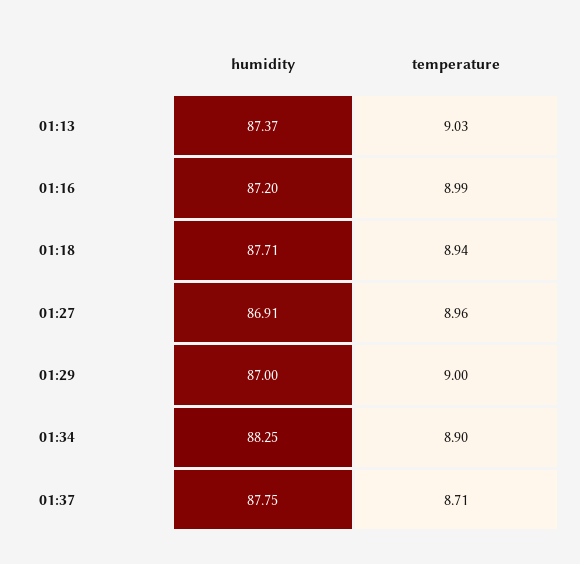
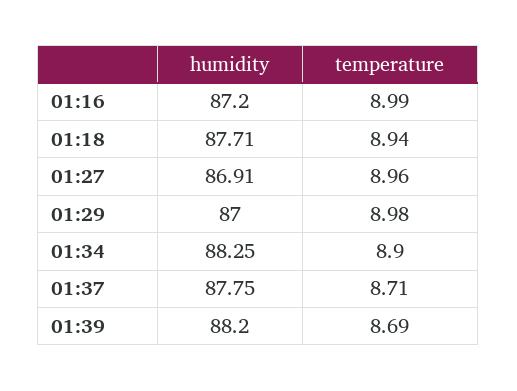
humidity, 01:13: 87.37 -> none
temperature, 01:13: 9.03 -> none
temperature, 01:29: 9 -> 8.98
humidity, 01:39: none -> 88.2
temperature, 01:39: none -> 8.69

